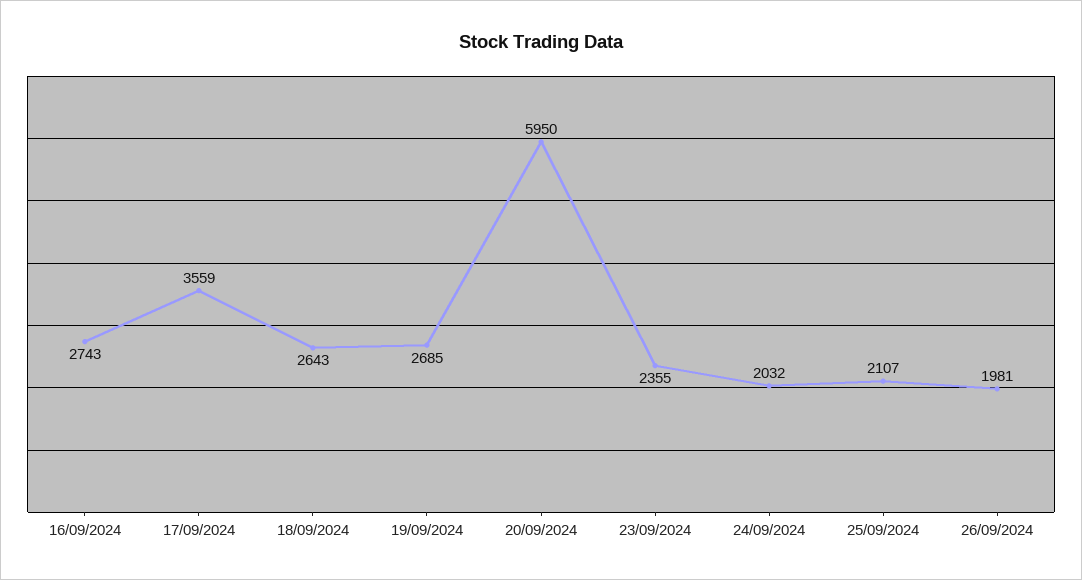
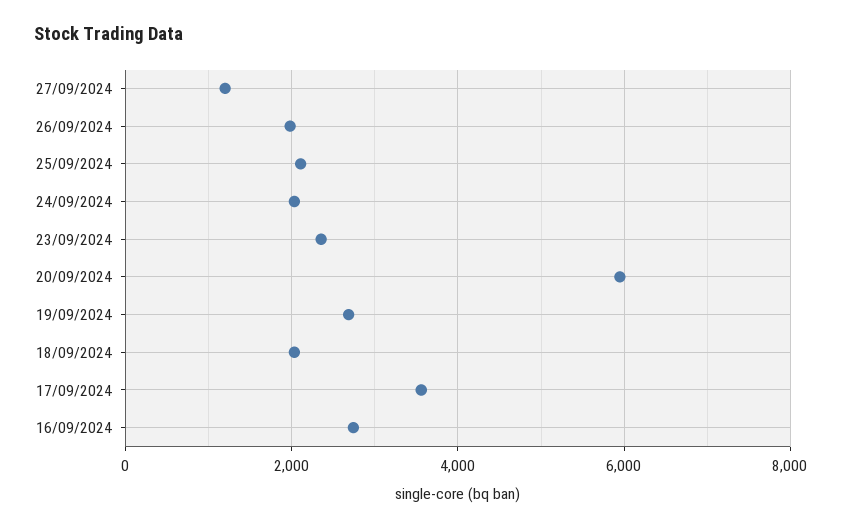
18/09/2024: 2643 -> 2000
27/09/2024: none -> 1200

